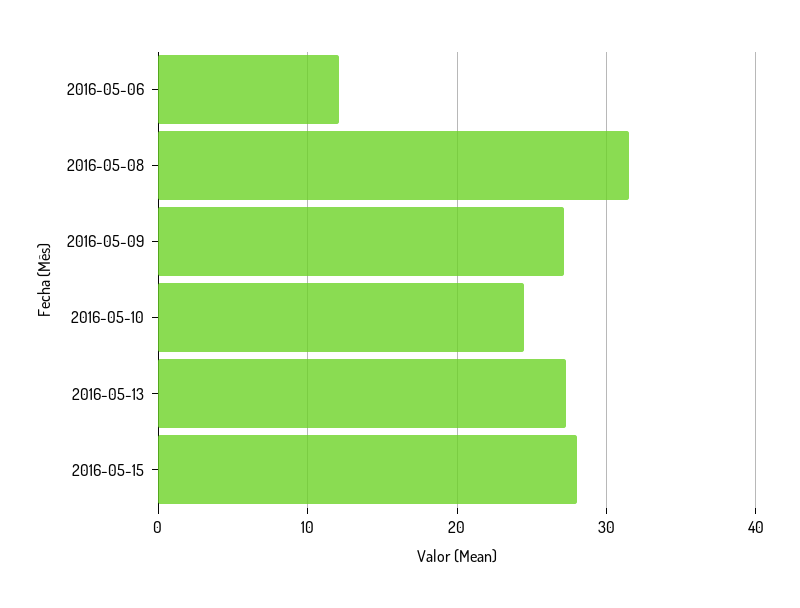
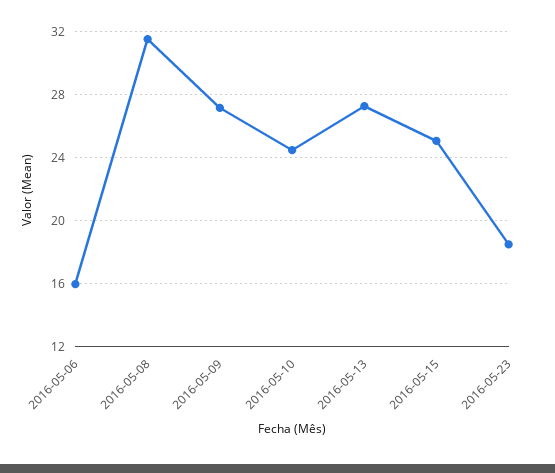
2016-05-06: 12 -> 16
2016-05-15: 28 -> 25
2016-05-23: none -> 18.5

